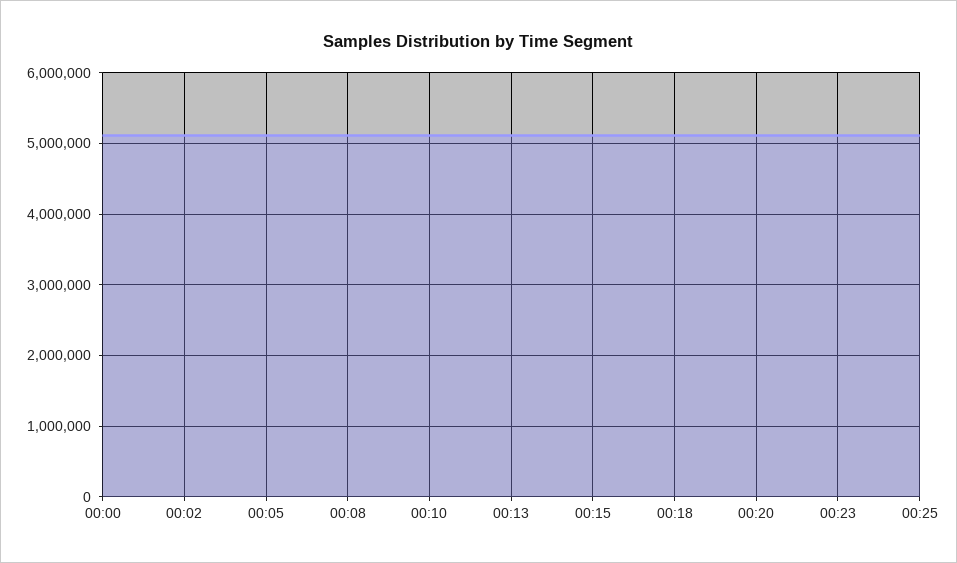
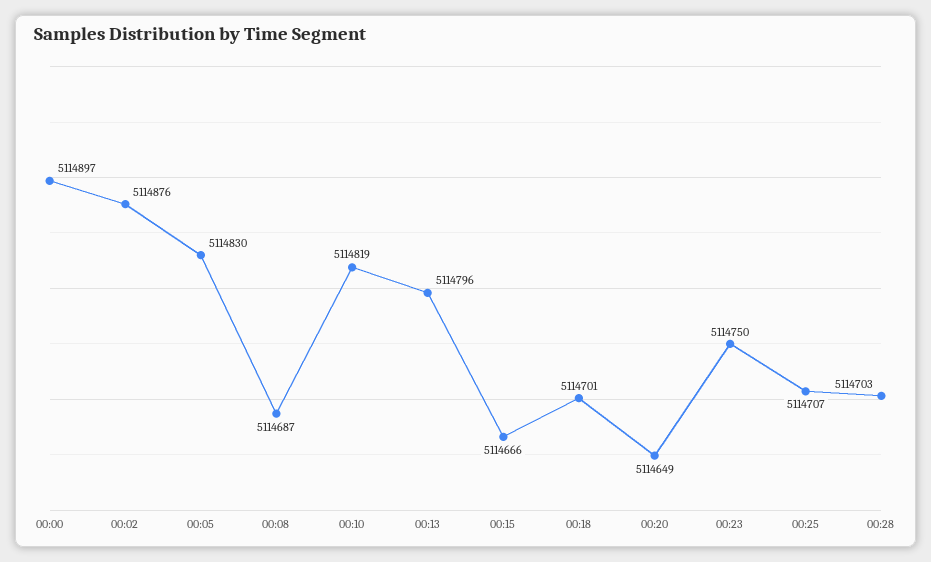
00:28: none -> 5114703

